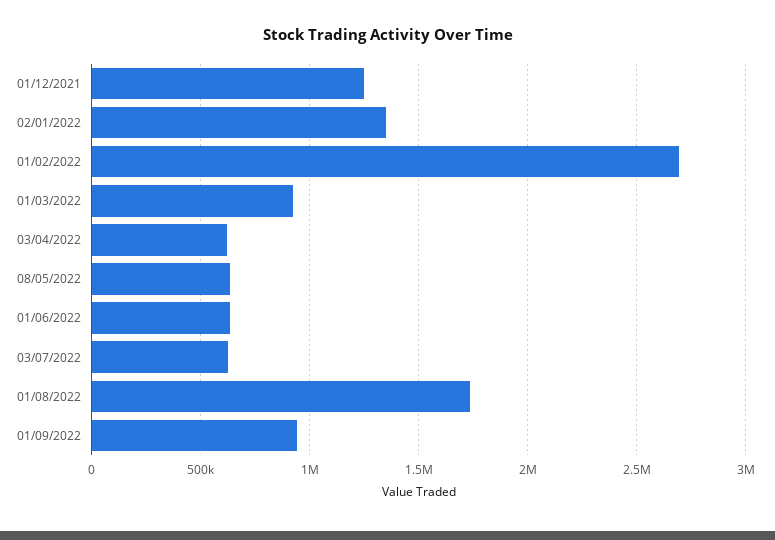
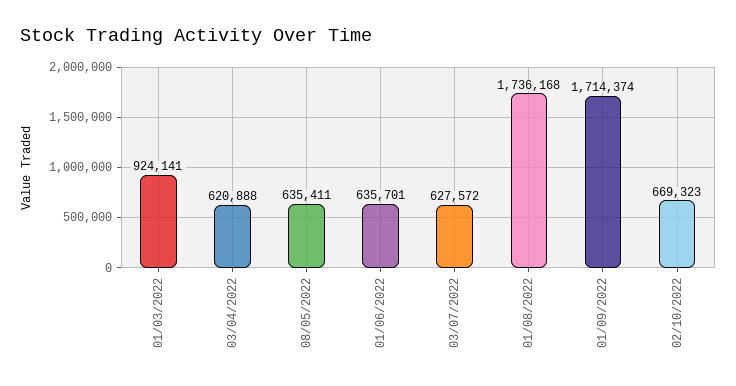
01/12/2021: 1250000 -> none
02/01/2022: 1350000 -> none
01/02/2022: 2700000 -> none
01/09/2022: 950000 -> 1714374
02/10/2022: none -> 669323

